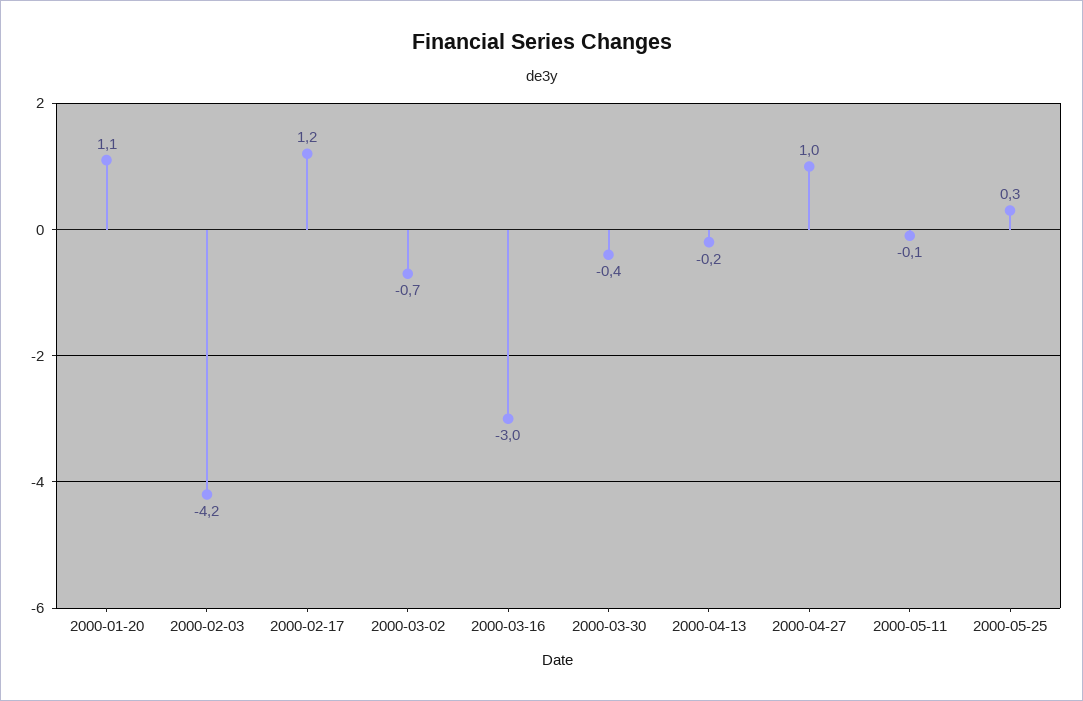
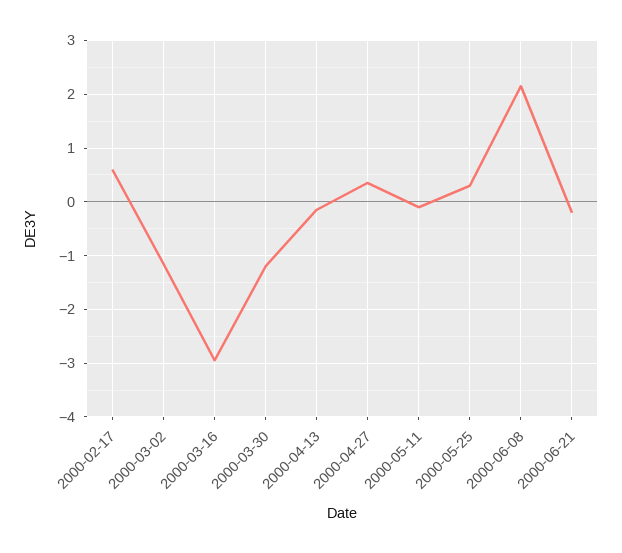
2000-01-20: 1.1 -> none
2000-02-03: -4.2 -> none
2000-02-17: 1.2 -> 0.6
2000-03-02: -0.7 -> -1.2
2000-03-30: -0.4 -> -1.2
2000-04-27: 1 -> 0.4
2000-06-08: none -> 2.2
2000-06-21: none -> -0.2

